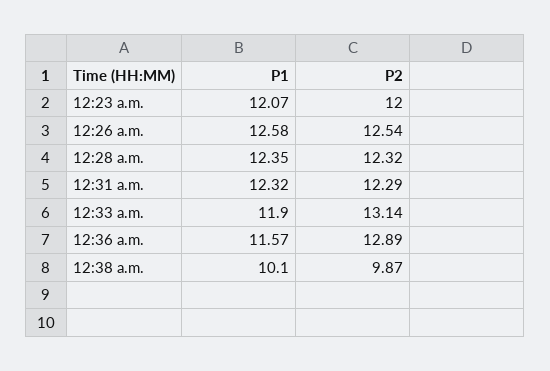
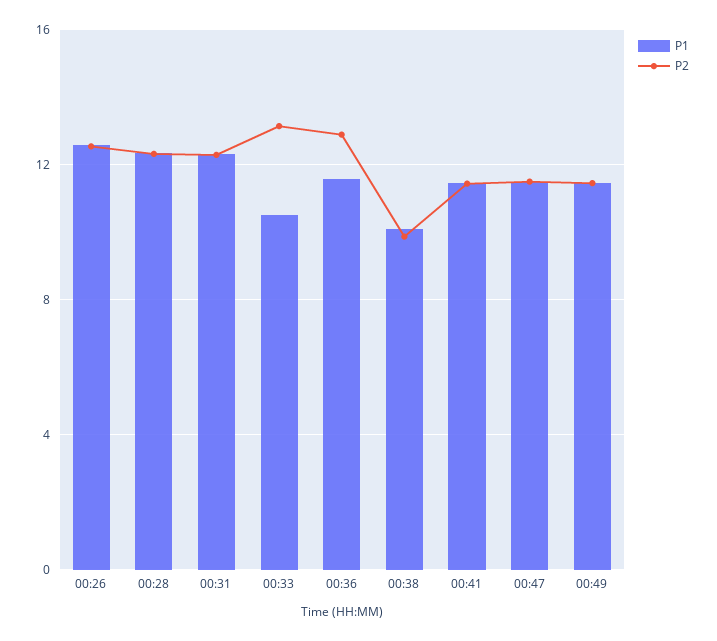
P1, 12:23 a.m.: 12.07 -> none
P2, 12:23 a.m.: 12 -> none
P1, 12:33 a.m.: 11.9 -> 10.5
P1, 00:41: none -> 11.5
P2, 00:41: none -> 11.5
P1, 00:47: none -> 11.5
P2, 00:47: none -> 11.5
P1, 00:49: none -> 11.5
P2, 00:49: none -> 11.5

